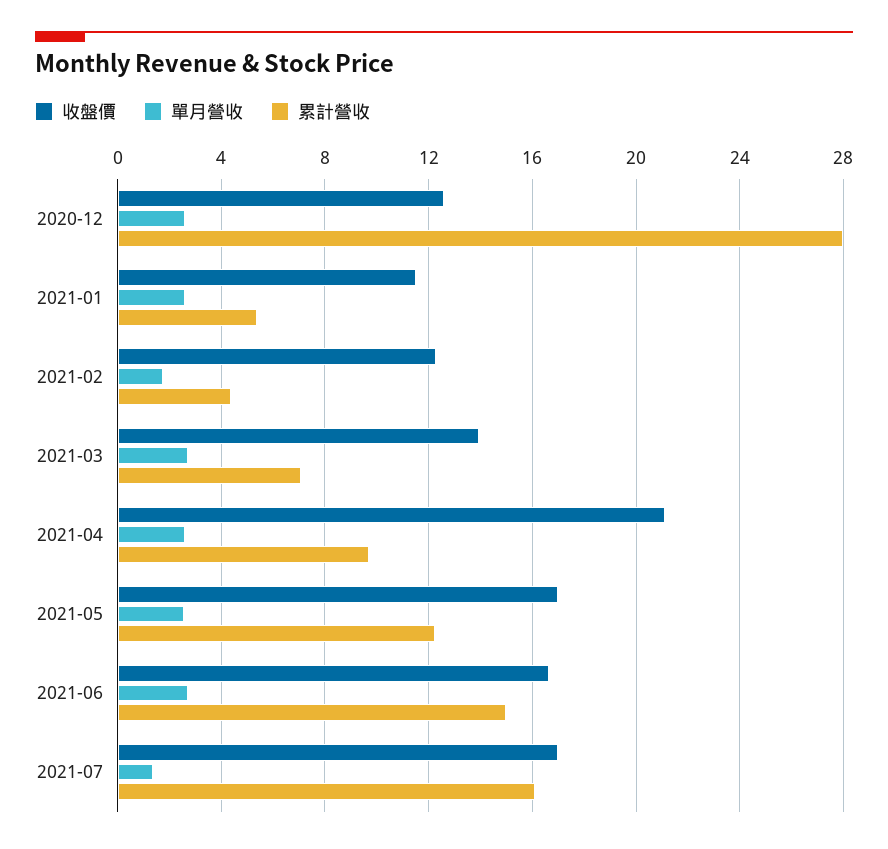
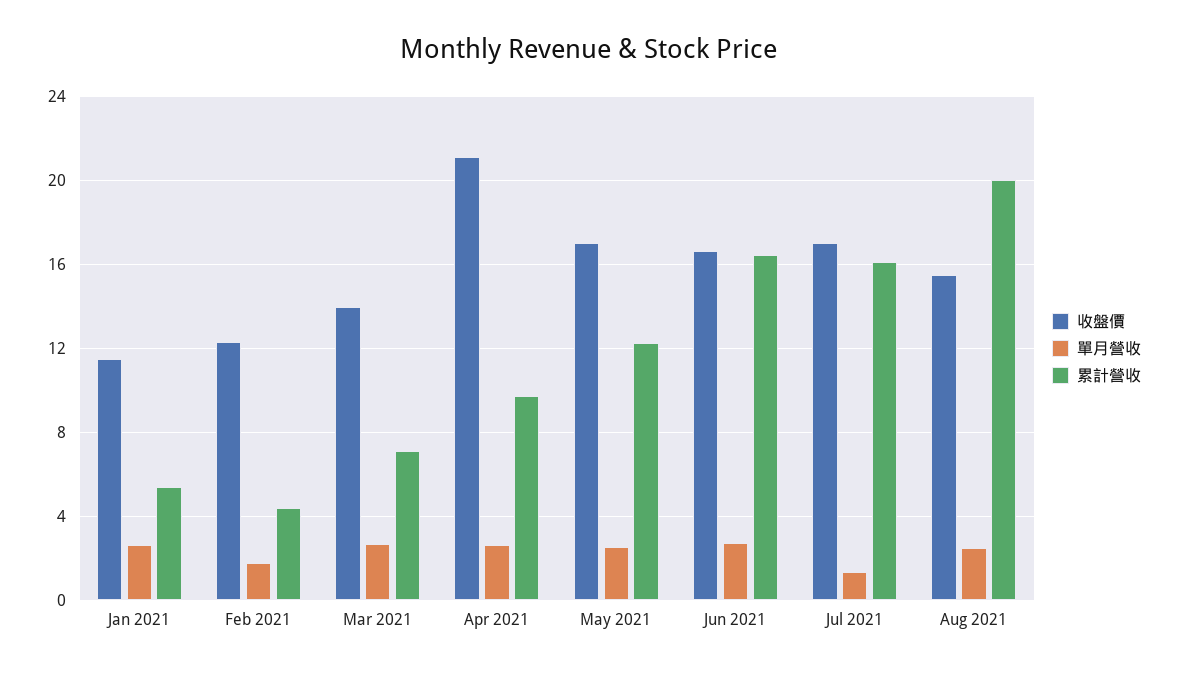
收盤價, 2020-12: 12.5 -> none
單月營收, 2020-12: 2.5 -> none
累計營收, 2020-12: 28 -> none
累計營收, 2021-06: 15 -> 16.5
收盤價, Aug 2021: none -> 15.5
單月營收, Aug 2021: none -> 2.5
累計營收, Aug 2021: none -> 20

